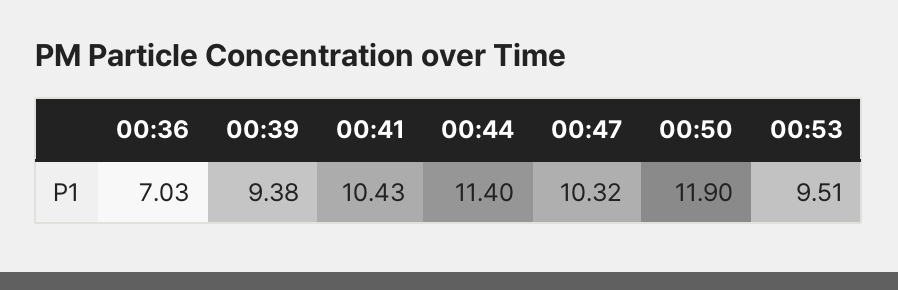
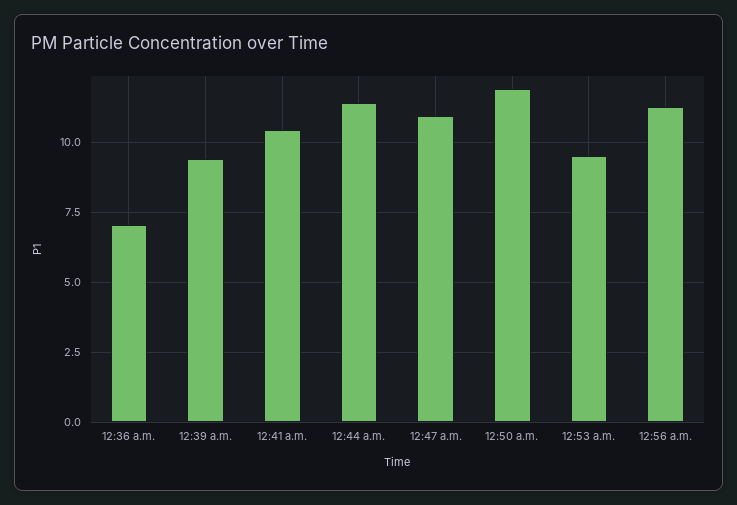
00:47: 10.32 -> 11
12:56 a.m.: none -> 11.25

